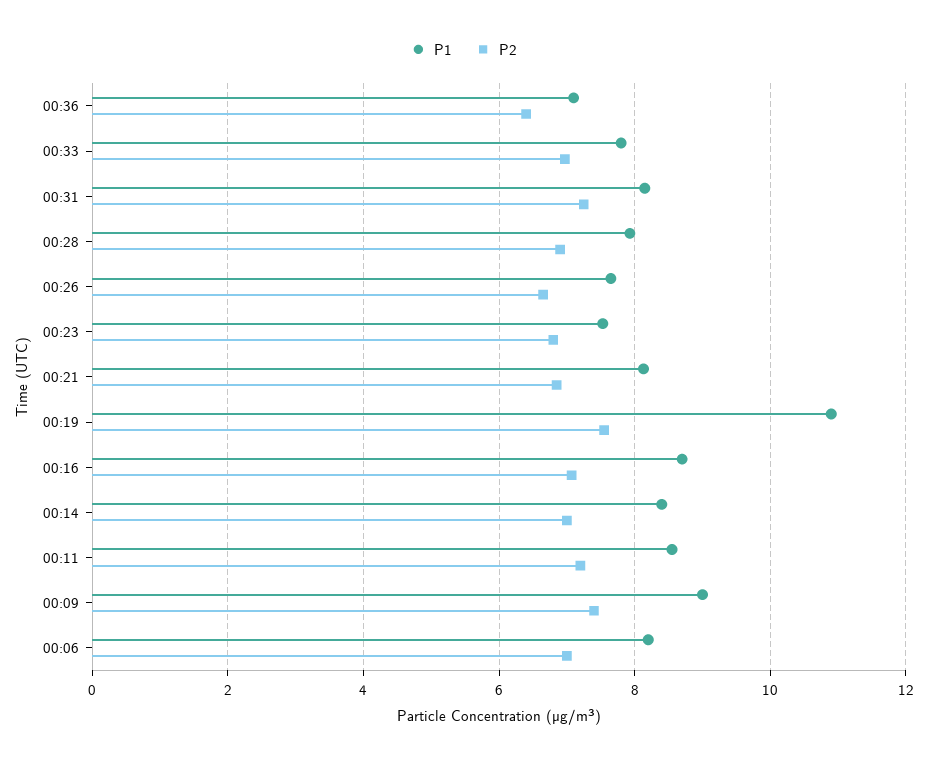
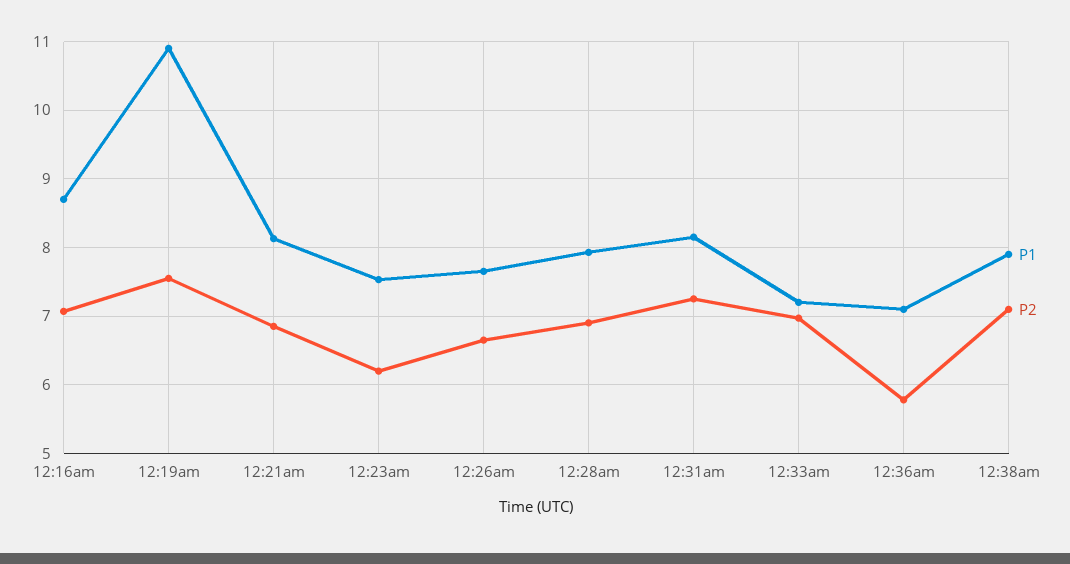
P2, 00:36: 6.4 -> 5.8
P1, 00:33: 7.8 -> 7.2
P2, 00:23: 6.8 -> 6.2
P1, 00:14: 8.4 -> none
P2, 00:14: 7 -> none
P1, 00:11: 8.6 -> none
P2, 00:11: 7.2 -> none
P1, 00:09: 9 -> none
P2, 00:09: 7.4 -> none
P1, 00:06: 8.2 -> none
P2, 00:06: 7 -> none
P1, 12:38am: none -> 7.9
P2, 12:38am: none -> 7.1

